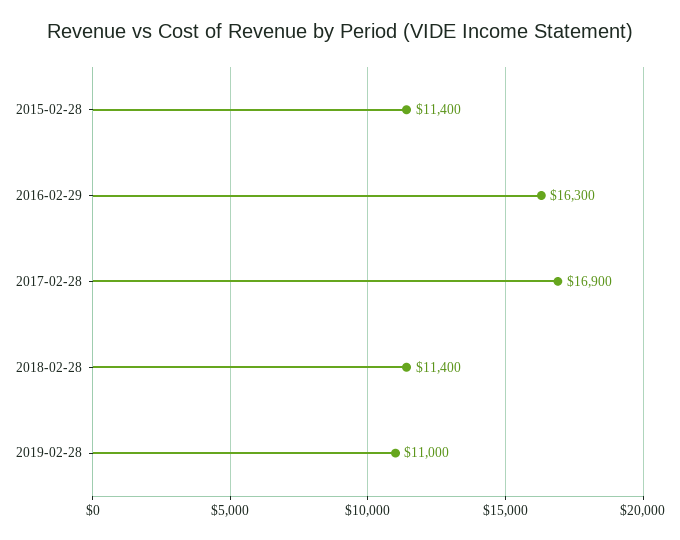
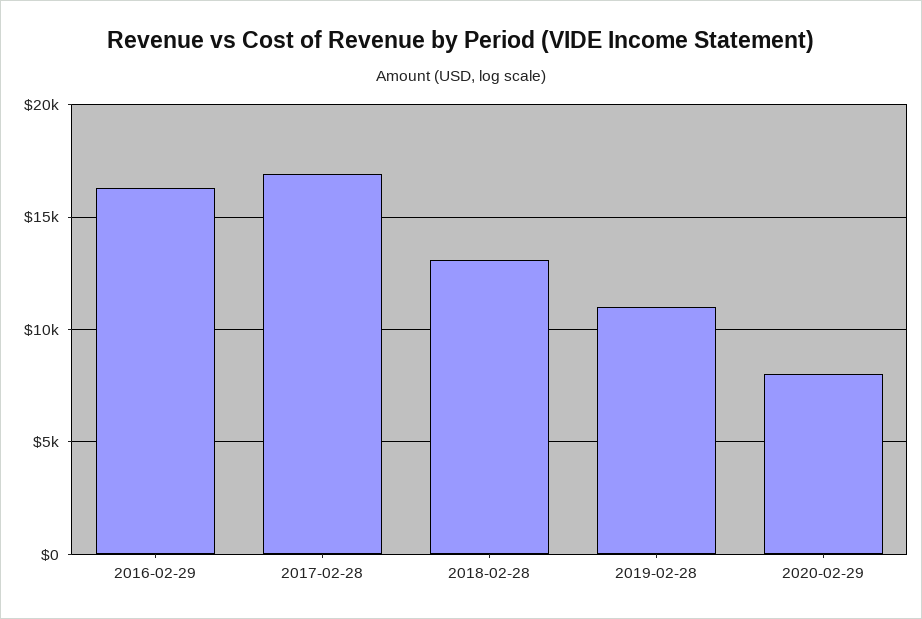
2015-02-28: 11400 -> none
2018-02-28: 11400 -> 13000
2020-02-29: none -> 8000

